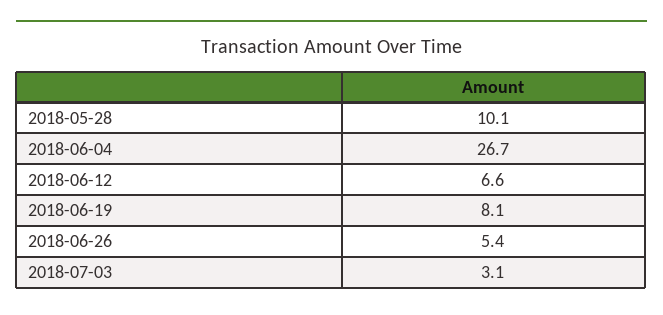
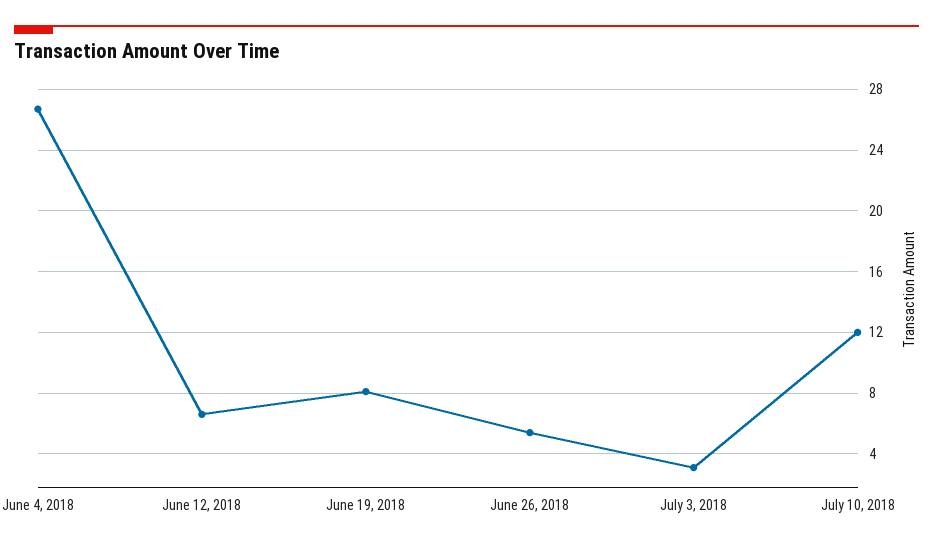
2018-05-28: 10.1 -> none
July 10, 2018: none -> 12

